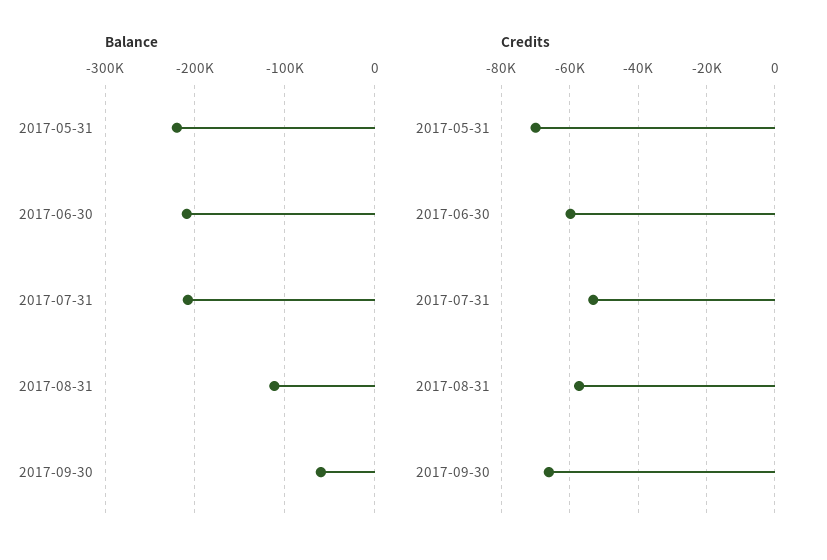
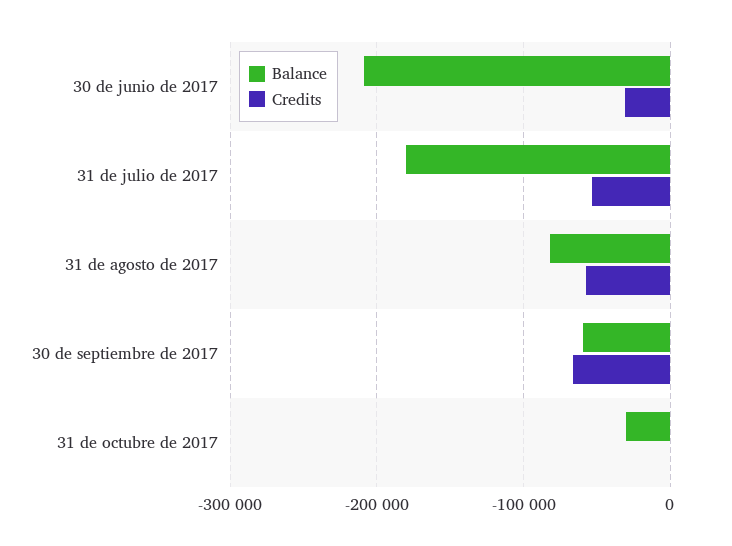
Balance, 2017-05-31: -220000 -> none
Balance, 2017-07-31: -210000 -> -180000
Balance, 2017-08-31: -110000 -> -80000
Credits, 2017-05-31: -70000 -> none
Credits, 2017-06-30: -60000 -> -30000
Balance, 31 de octubre de 2017: none -> -30000
Credits, 31 de octubre de 2017: none -> 0

